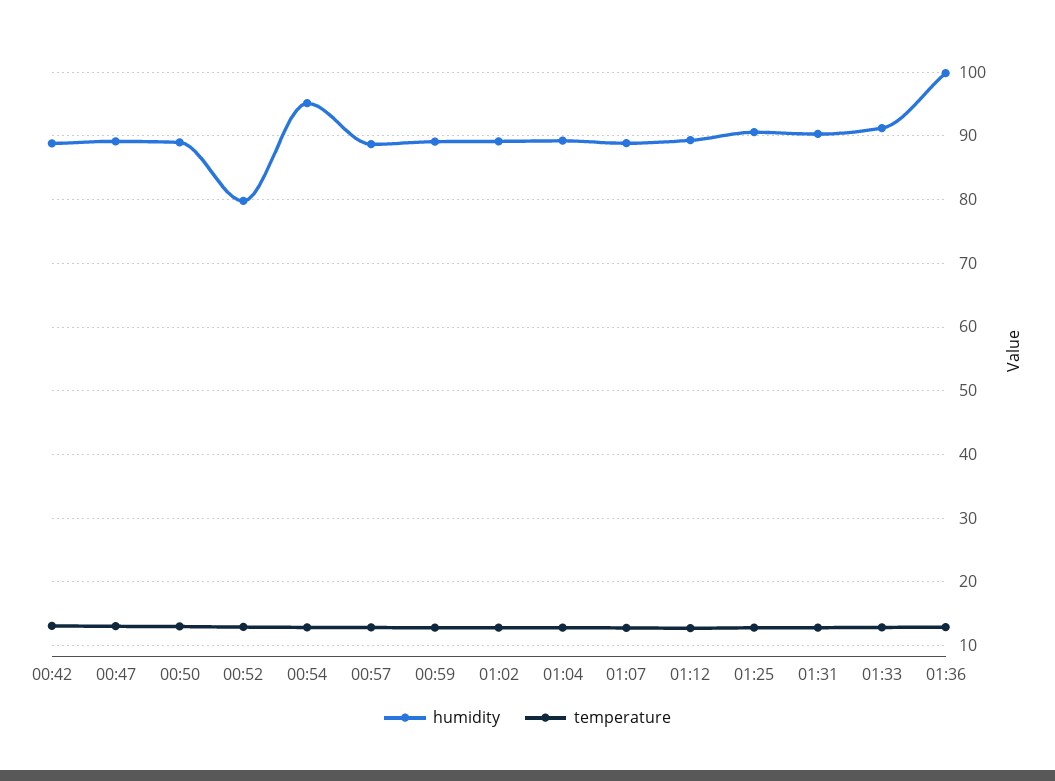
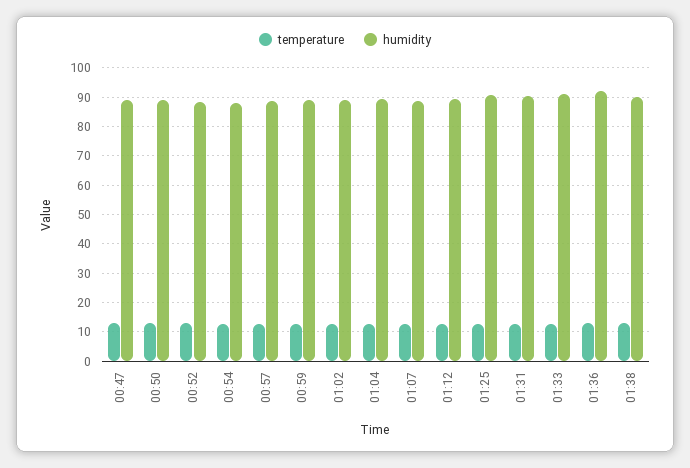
humidity, 00:42: 89 -> none
temperature, 00:42: 13 -> none
humidity, 00:52: 80 -> 87.5
humidity, 00:54: 95 -> 87.5
humidity, 01:36: 100 -> 92.5
temperature, 01:38: none -> 12.5
humidity, 01:38: none -> 90

